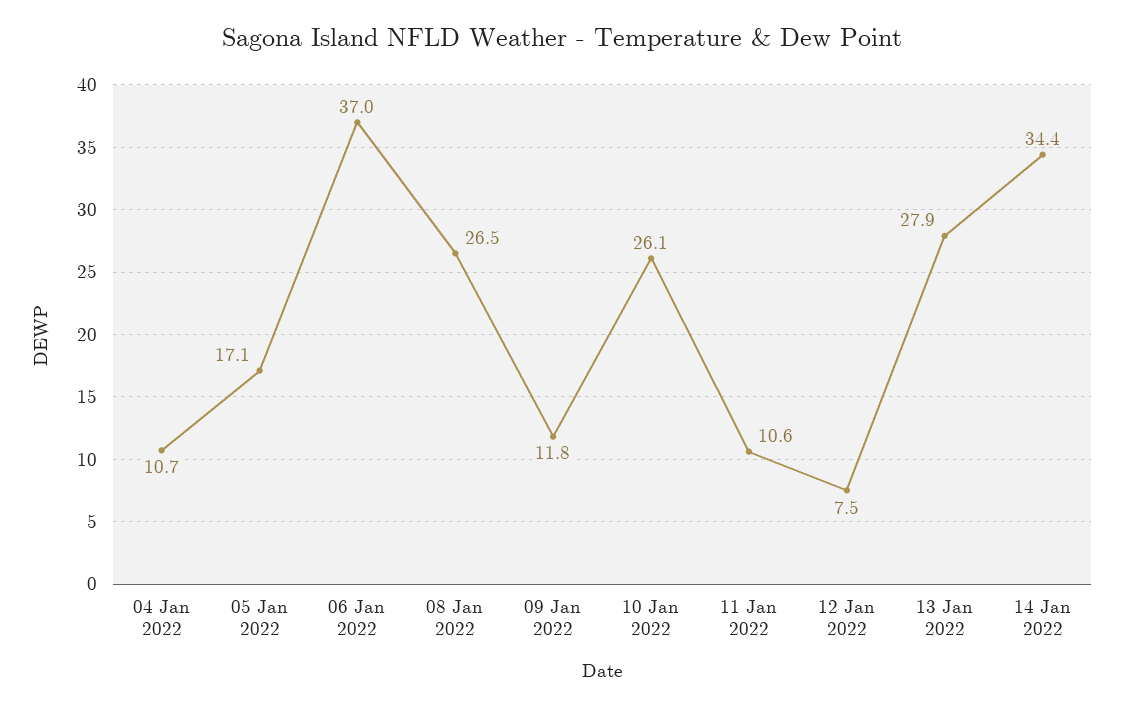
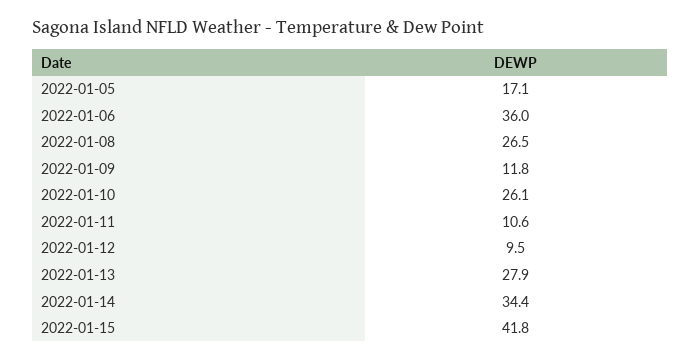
04 Jan 2022: 10.7 -> none
06 Jan 2022: 37 -> 36
12 Jan 2022: 7.5 -> 9.5
2022-01-15: none -> 41.8

